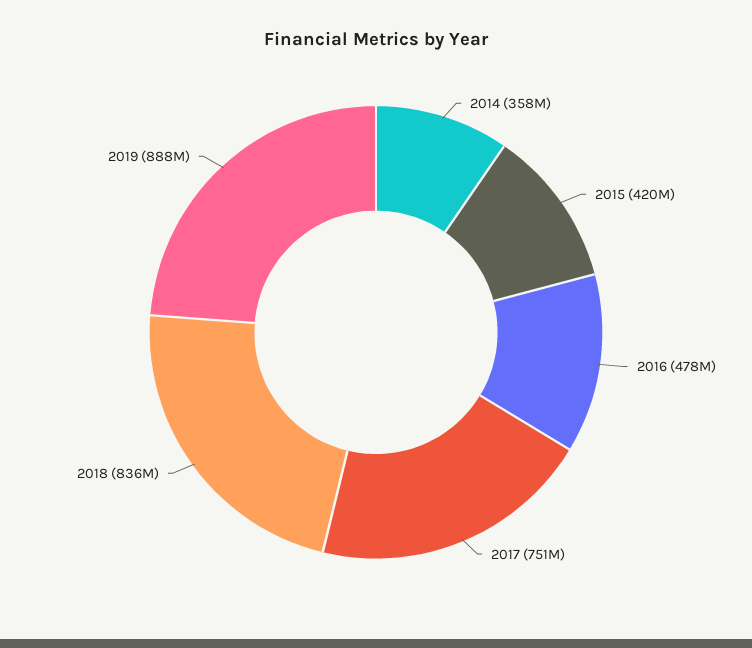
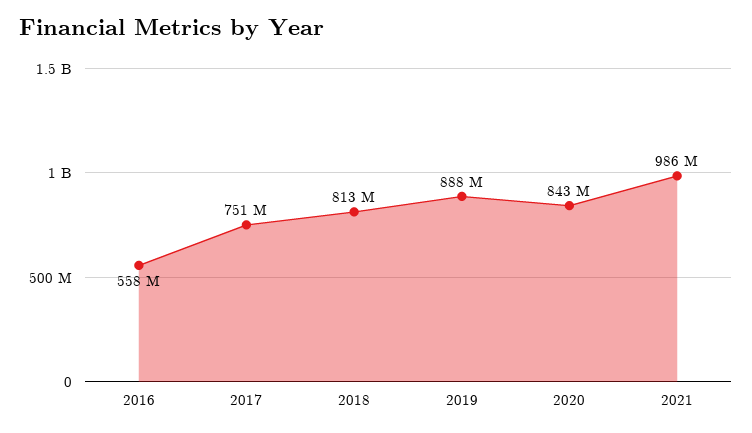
2014: 358000000 -> none
2015: 420000000 -> none
2016: 478000000 -> 558000000
2018: 836000000 -> 813000000
2020: none -> 843000000
2021: none -> 986000000

